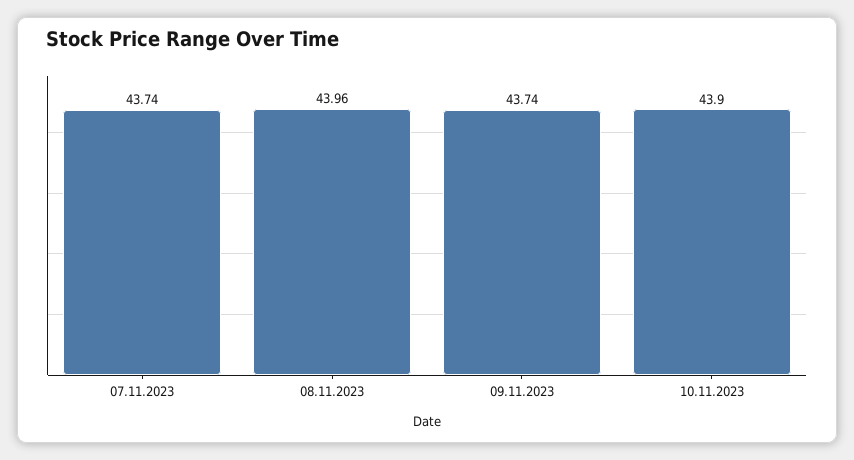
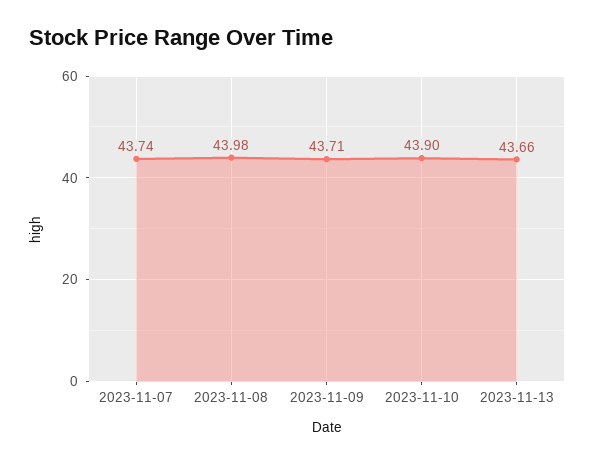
08.11.2023: 43.96 -> 43.98
09.11.2023: 43.74 -> 43.71
2023-11-13: none -> 43.66

